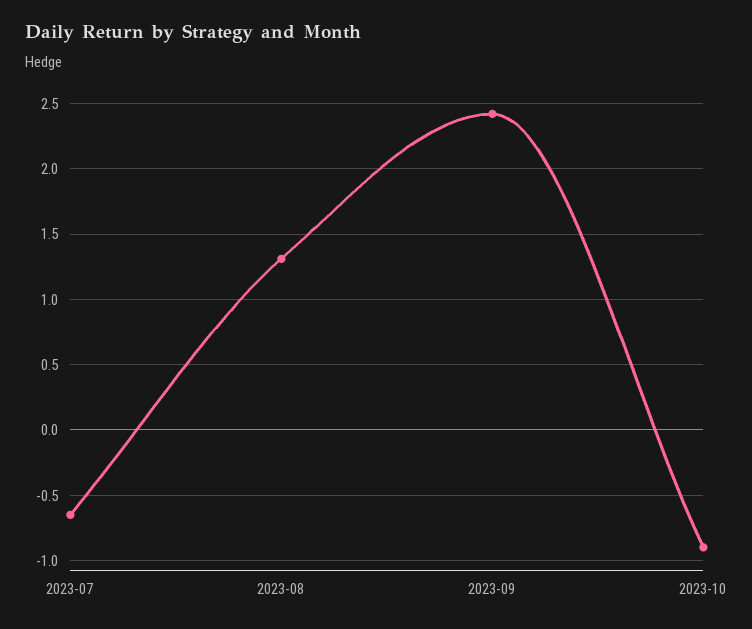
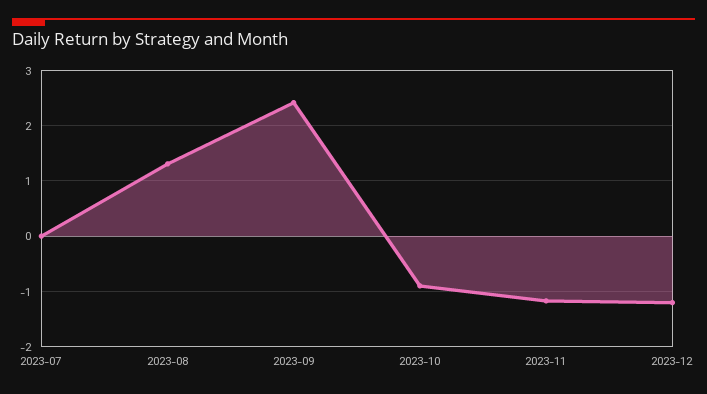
2023-07: -0.65 -> 0
2023-11: none -> -1.2
2023-12: none -> -1.2

